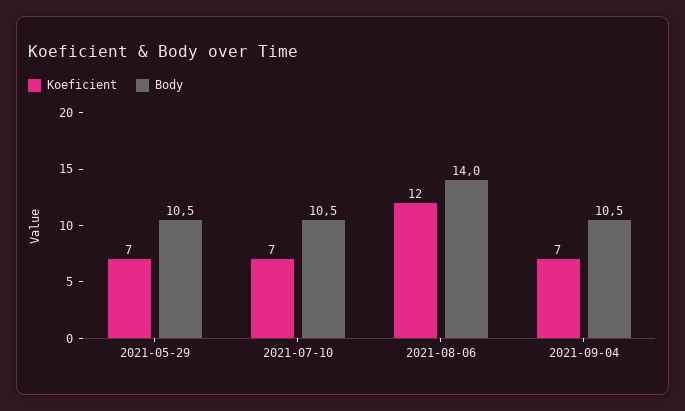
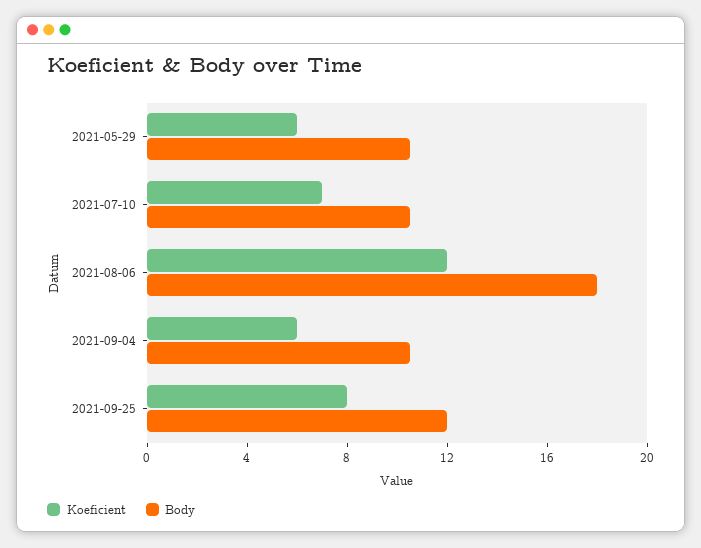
Koeficient, 2021-05-29: 7 -> 6
Body, 2021-08-06: 14 -> 18
Koeficient, 2021-09-04: 7 -> 6
Koeficient, 2021-09-25: none -> 8
Body, 2021-09-25: none -> 12

